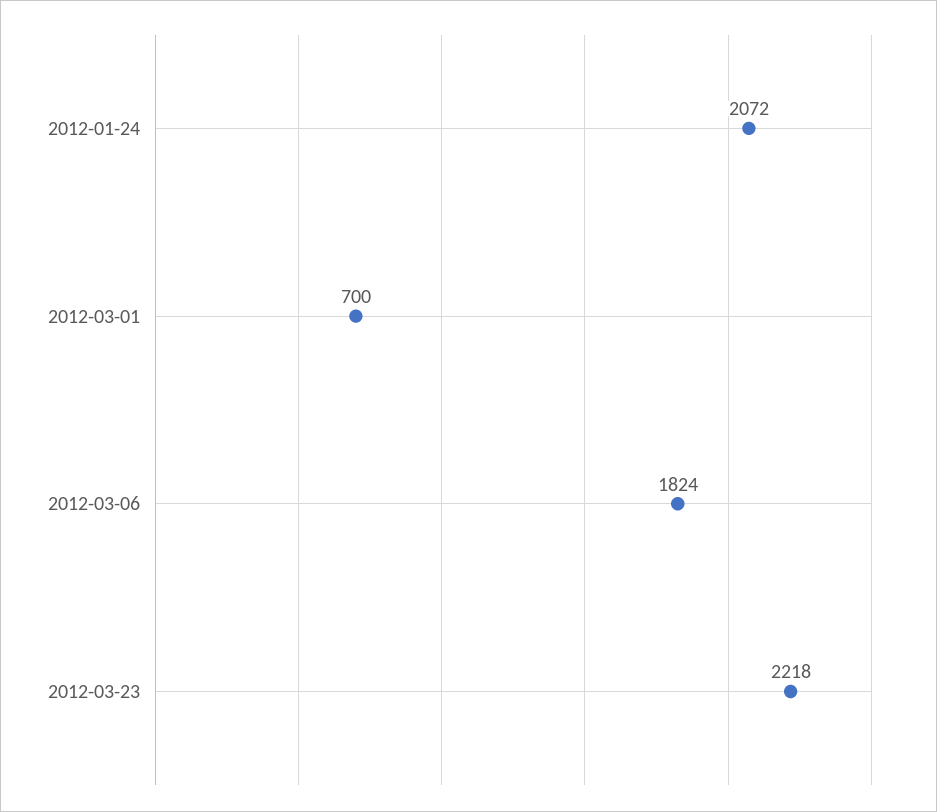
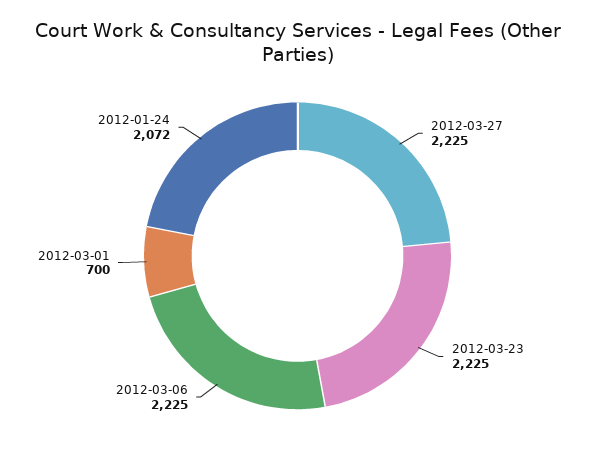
2012-03-06: 1824 -> 2225
2012-03-23: 2218 -> 2225
2012-03-27: none -> 2225

